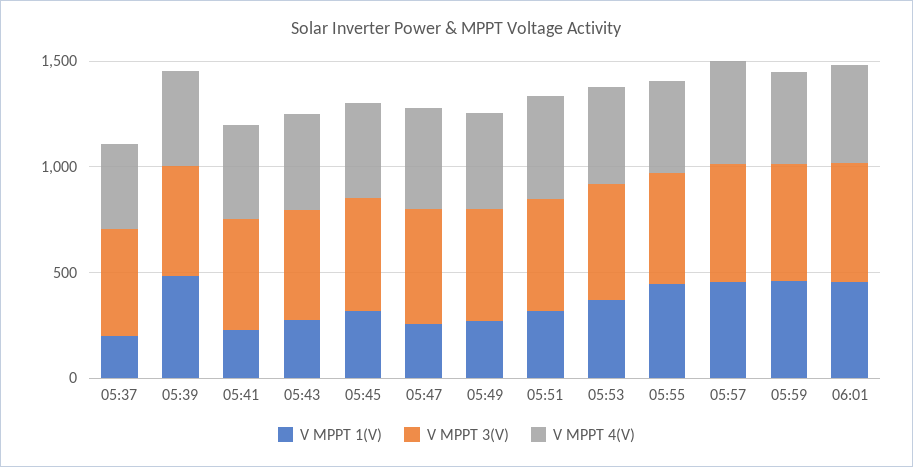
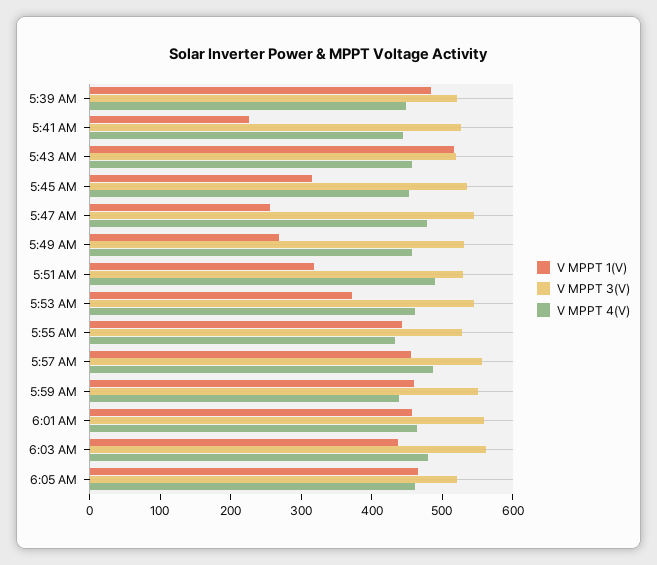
V MPPT 1(V), 05:37: 200 -> none
V MPPT 3(V), 05:37: 500 -> none
V MPPT 4(V), 05:37: 400 -> none
V MPPT 1(V), 05:43: 300 -> 520
V MPPT 1(V), 6:03 AM: none -> 440
V MPPT 3(V), 6:03 AM: none -> 560
V MPPT 4(V), 6:03 AM: none -> 480
V MPPT 1(V), 6:05 AM: none -> 460
V MPPT 3(V), 6:05 AM: none -> 520
V MPPT 4(V), 6:05 AM: none -> 460

